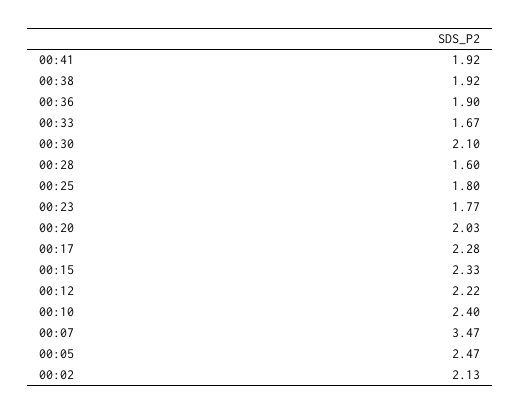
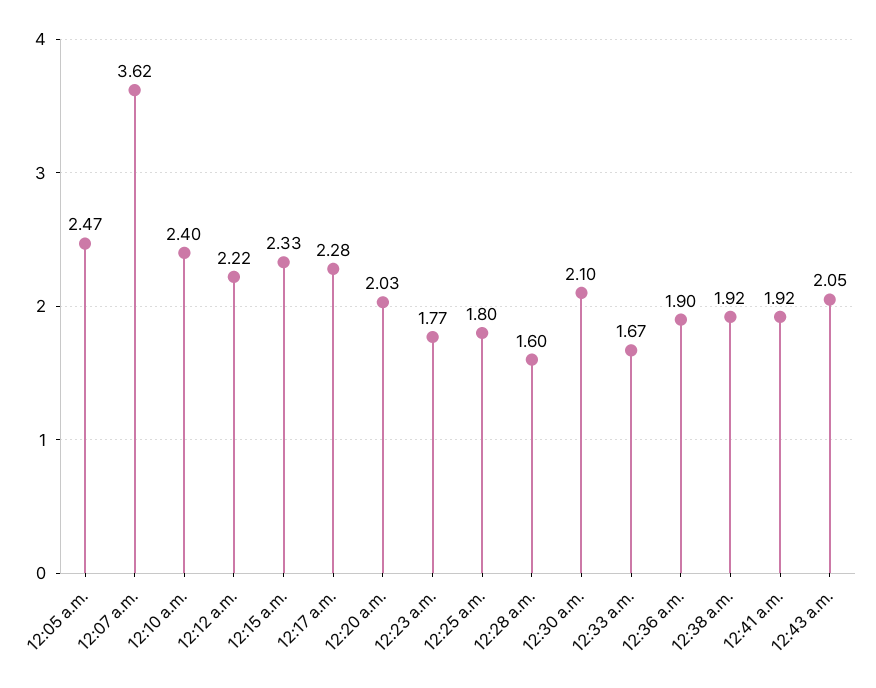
00:07: 3.47 -> 3.62
00:02: 2.13 -> none
12:43 a.m.: none -> 2.05

